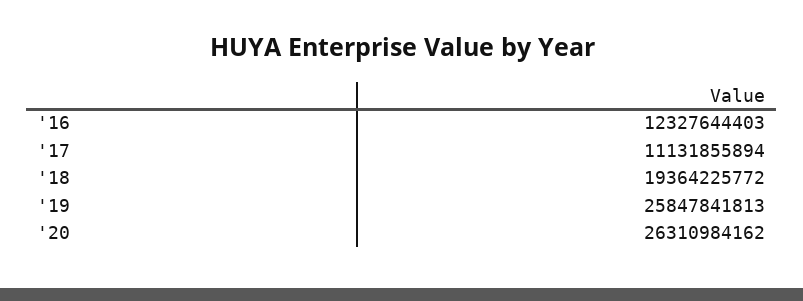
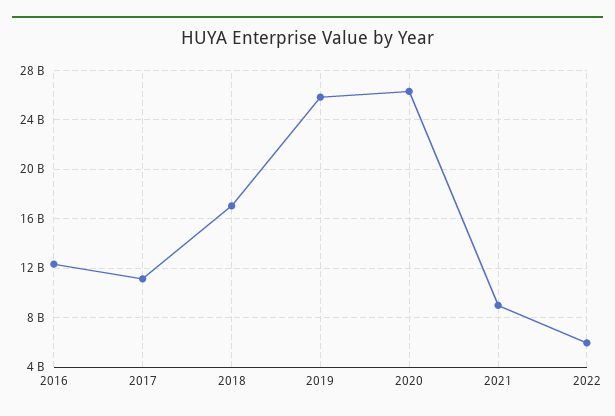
'18: 19364225772 -> 17000000000
2021: none -> 9000000000
2022: none -> 6000000000

